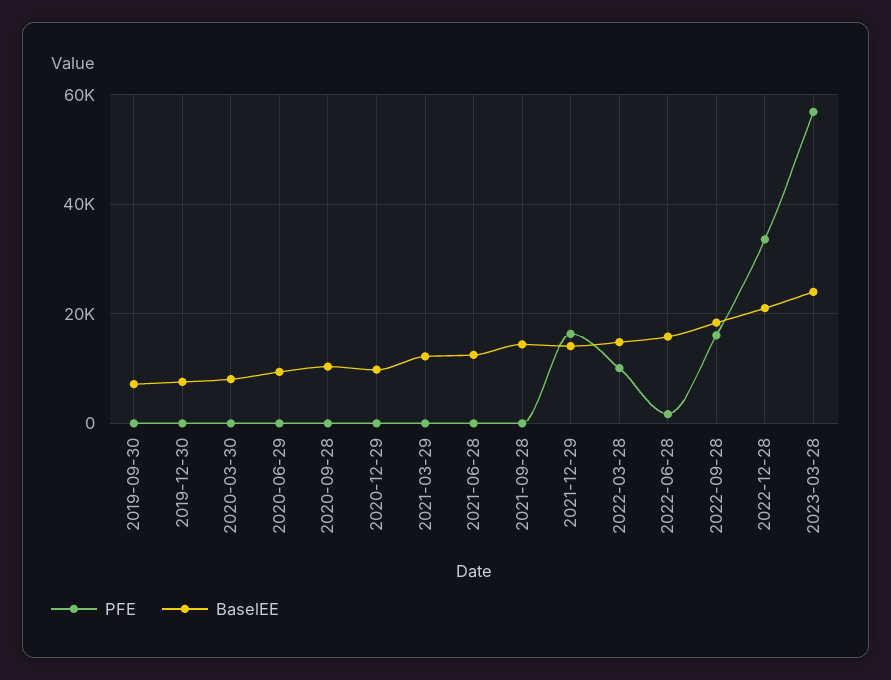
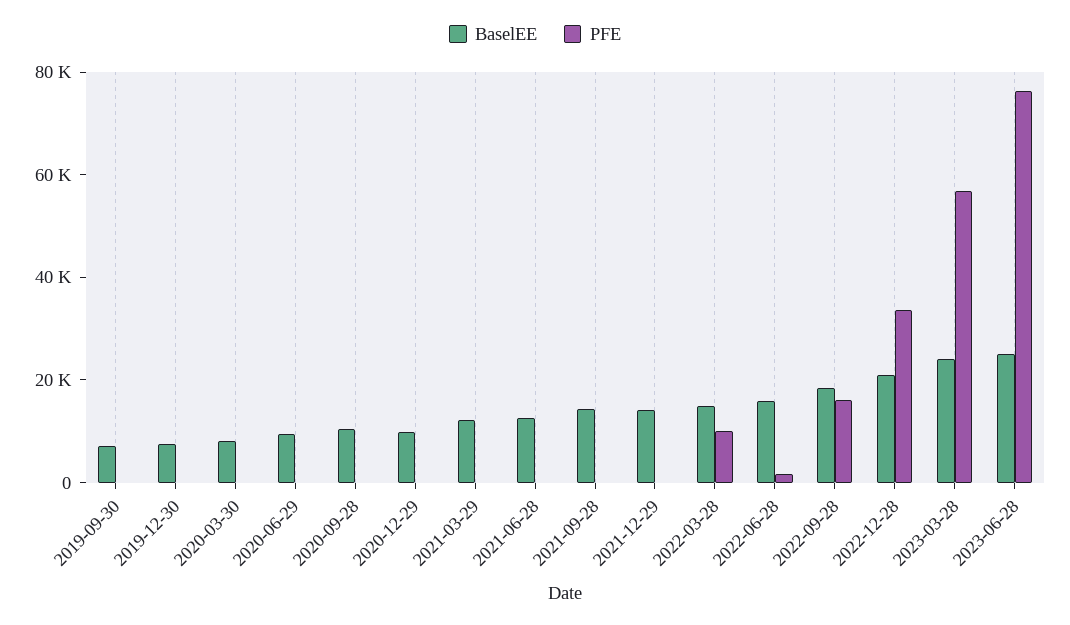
PFE, 2021-12-29: 16000 -> 0
BaselEE, 2023-06-28: none -> 25000
PFE, 2023-06-28: none -> 75000

